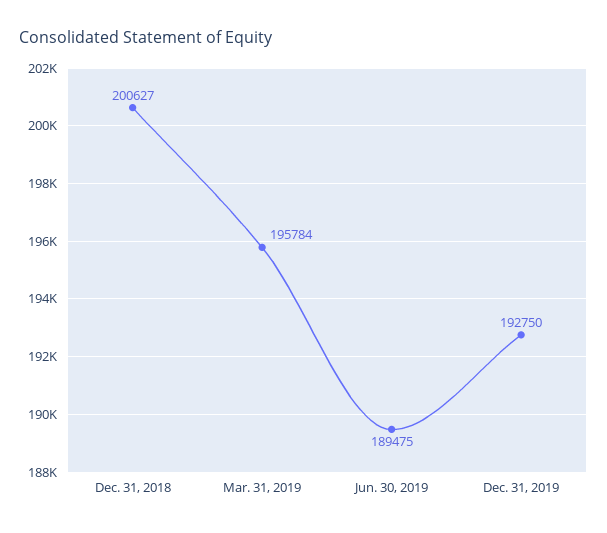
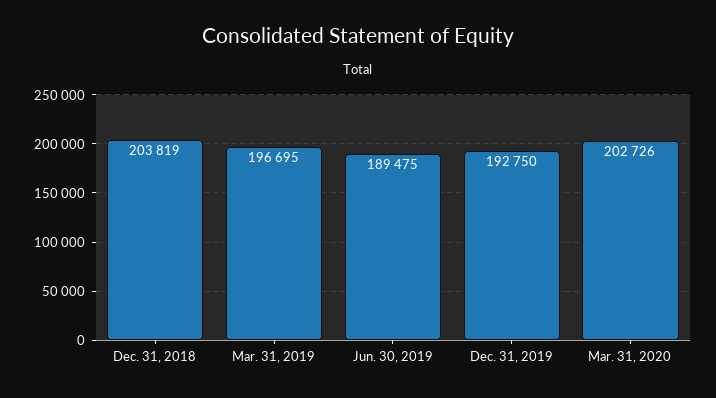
Dec. 31, 2018: 200627 -> 203819
Mar. 31, 2019: 195784 -> 196695
Mar. 31, 2020: none -> 202726

